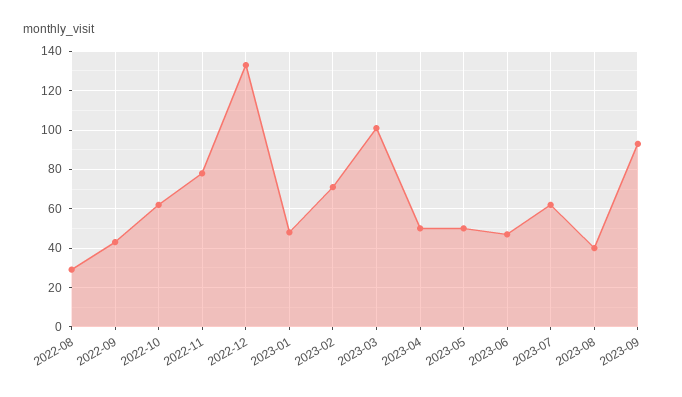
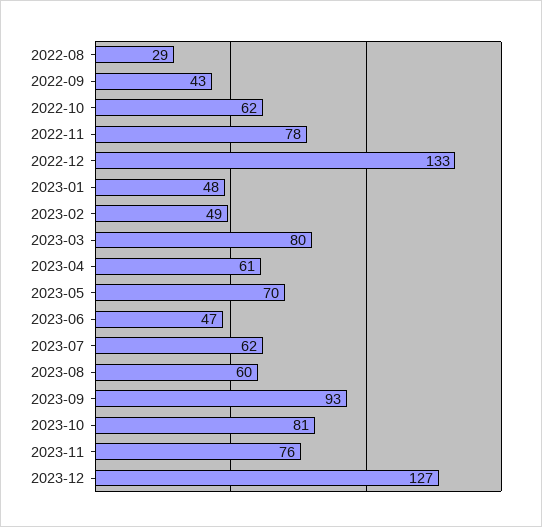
2023-02: 70 -> 49
2023-03: 100 -> 80
2023-04: 50 -> 61
2023-05: 50 -> 70
2023-08: 40 -> 60
2023-10: none -> 81
2023-11: none -> 76
2023-12: none -> 127

